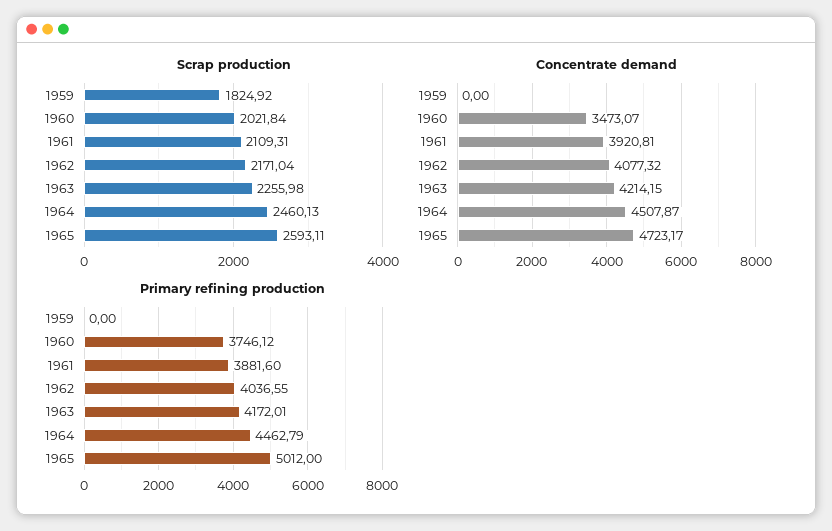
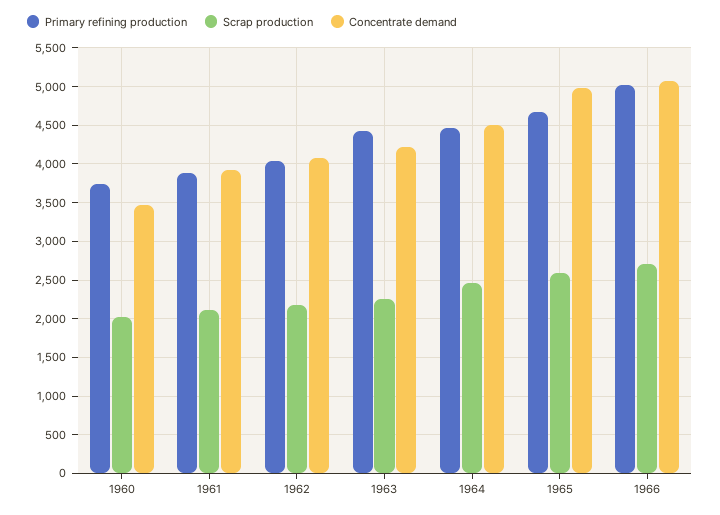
Scrap production, 1959: 1824.92 -> none
Concentrate demand, 1959: 0 -> none
Concentrate demand, 1965: 4723.17 -> 5000
Primary refining production, 1959: 0 -> none
Primary refining production, 1963: 4172.01 -> 4400
Primary refining production, 1965: 5012 -> 4700
Primary refining production, 1966: none -> 5000
Scrap production, 1966: none -> 2700
Concentrate demand, 1966: none -> 5100

